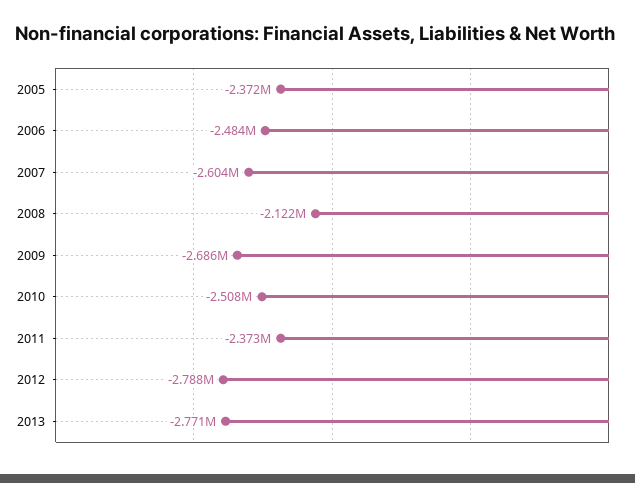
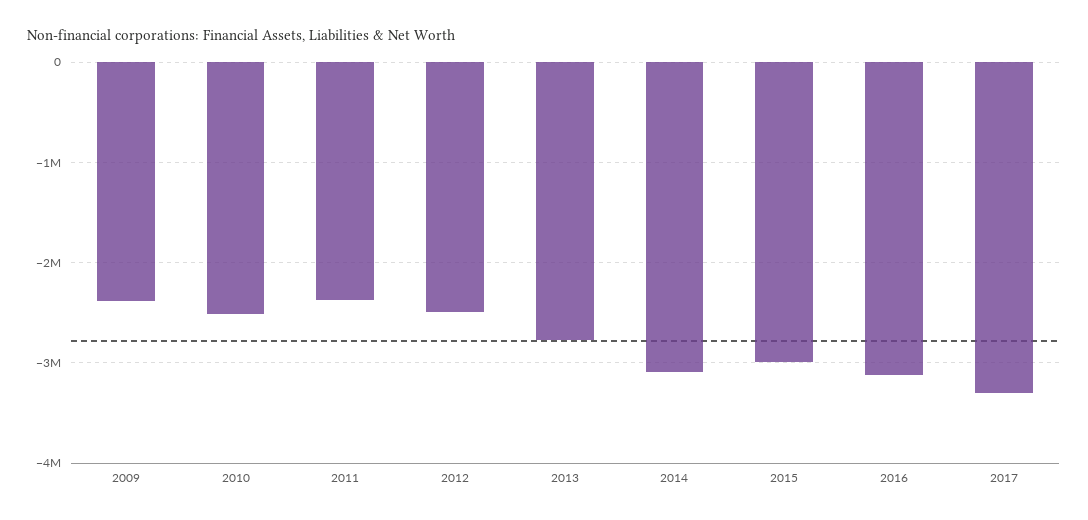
2005: -2372000 -> none
2006: -2484000 -> none
2007: -2604000 -> none
2008: -2122000 -> none
2009: -2686000 -> -2400000
2012: -2788000 -> -2500000
2014: none -> -3100000
2015: none -> -3000000
2016: none -> -3100000
2017: none -> -3300000

